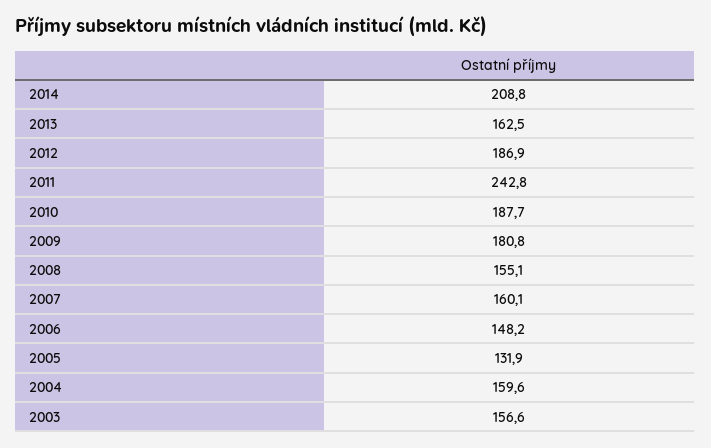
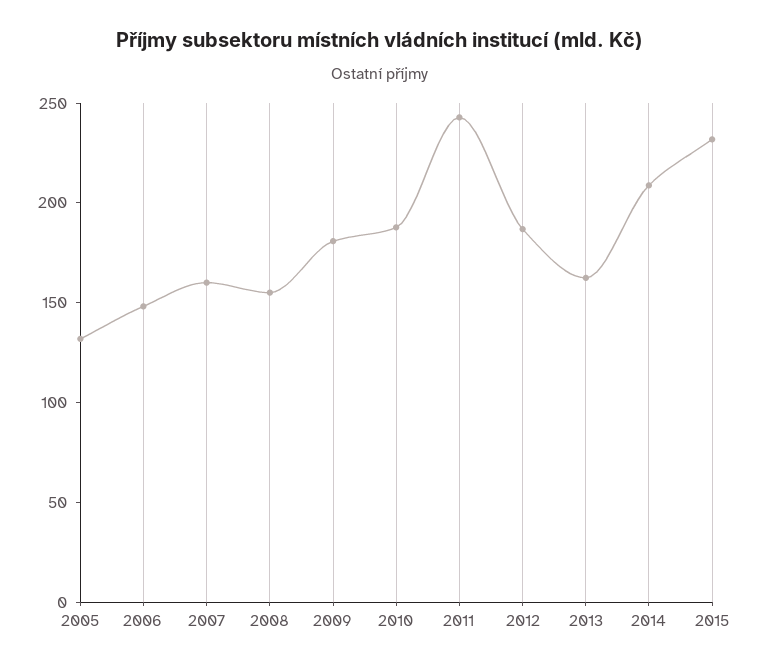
2004: 159.6 -> none
2003: 156.6 -> none
2015: none -> 230

